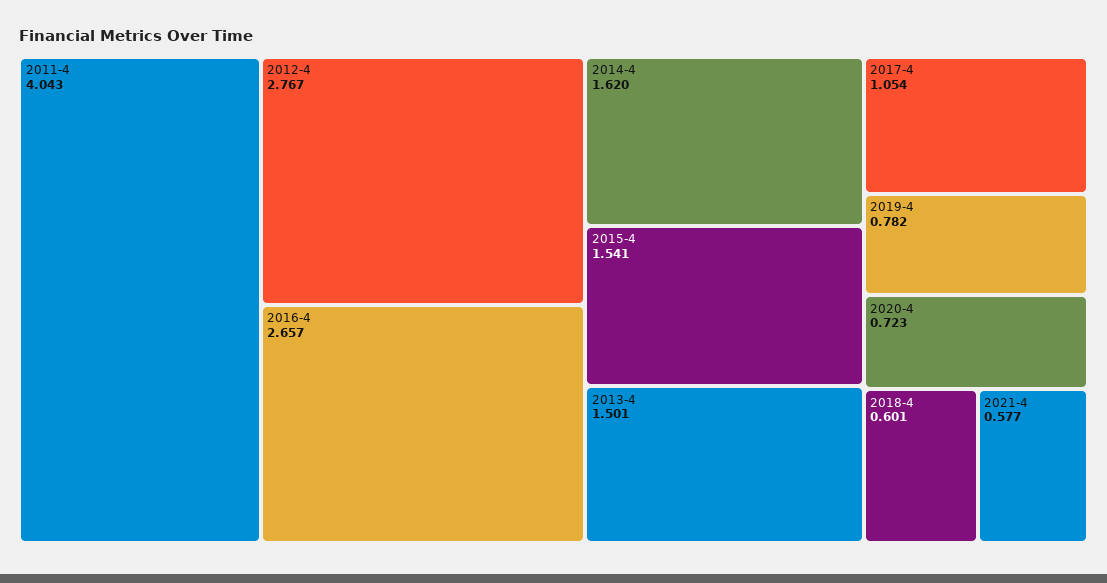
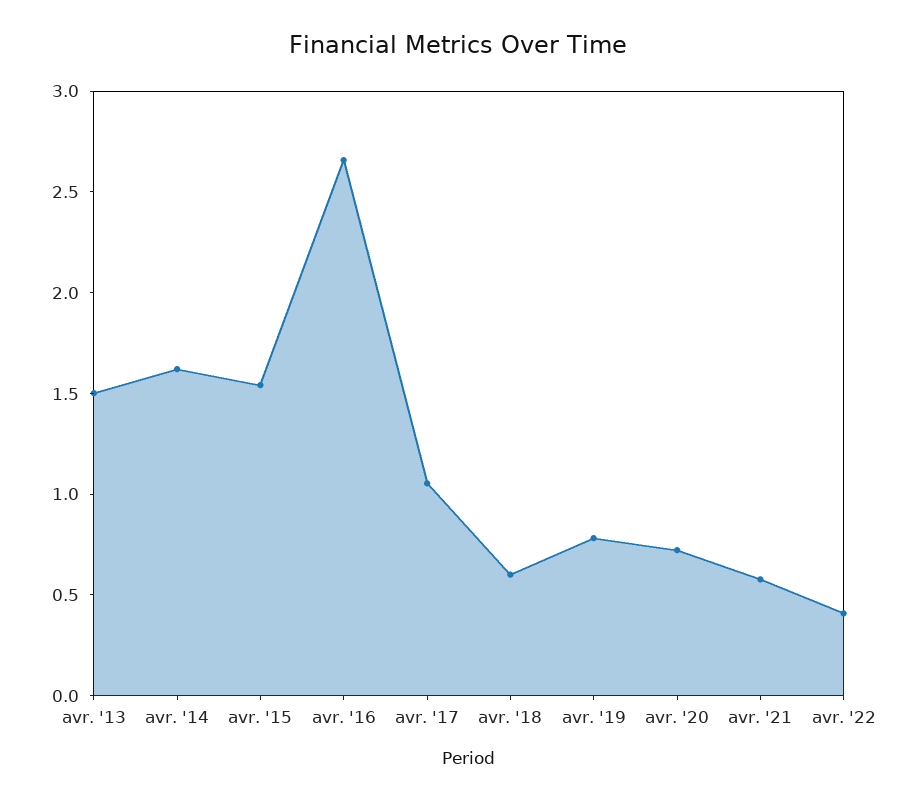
2011-4: 4.043 -> none
2012-4: 2.767 -> none
avr. '22: none -> 0.4

